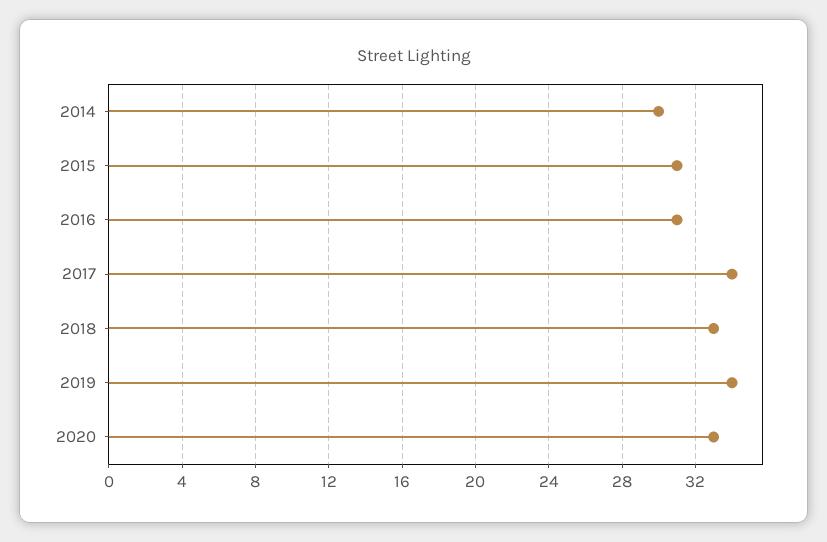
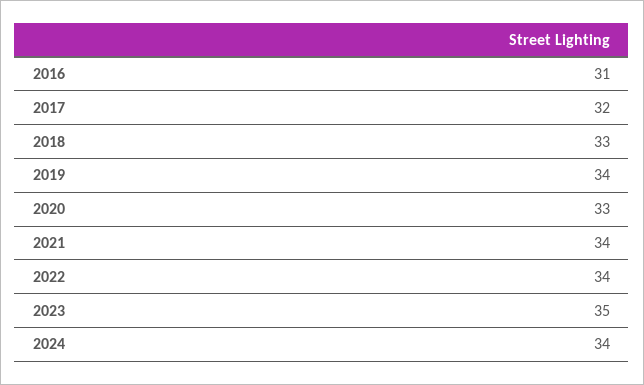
2014: 30 -> none
2015: 31 -> none
2017: 34 -> 32
2021: none -> 34
2022: none -> 34
2023: none -> 35
2024: none -> 34

